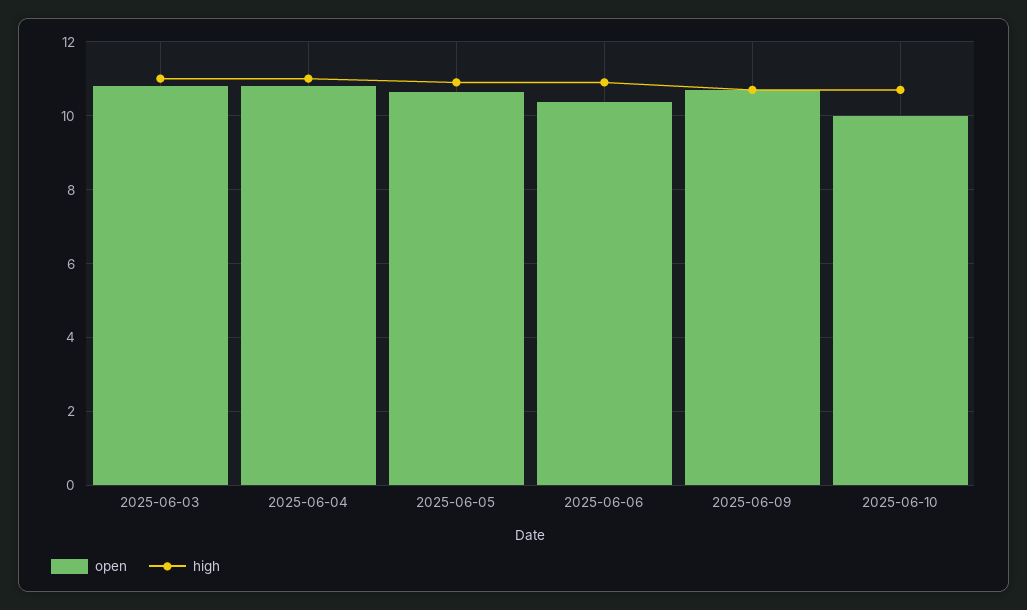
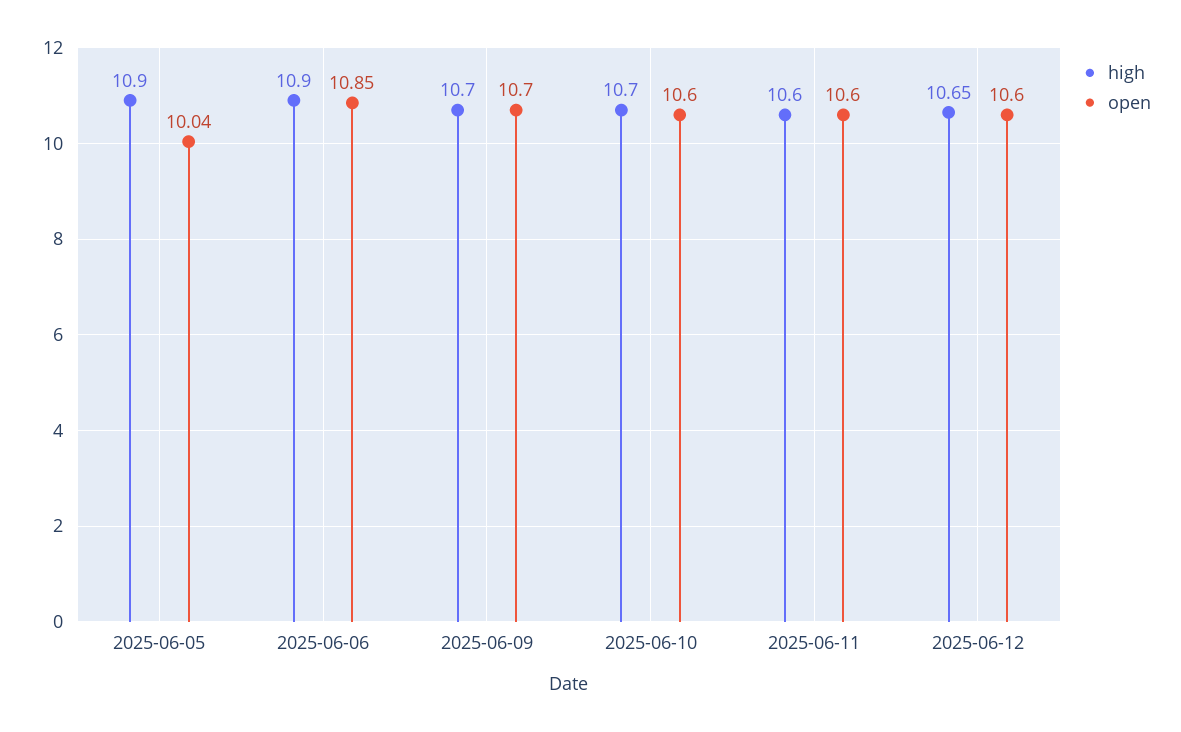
open, 2025-06-03: 10.8 -> none
high, 2025-06-03: 11 -> none
open, 2025-06-04: 10.8 -> none
high, 2025-06-04: 11 -> none
open, 2025-06-05: 10.6 -> 10.04
open, 2025-06-06: 10.4 -> 10.85
open, 2025-06-10: 10 -> 10.6
high, 2025-06-11: none -> 10.6
open, 2025-06-11: none -> 10.6
high, 2025-06-12: none -> 10.65
open, 2025-06-12: none -> 10.6

